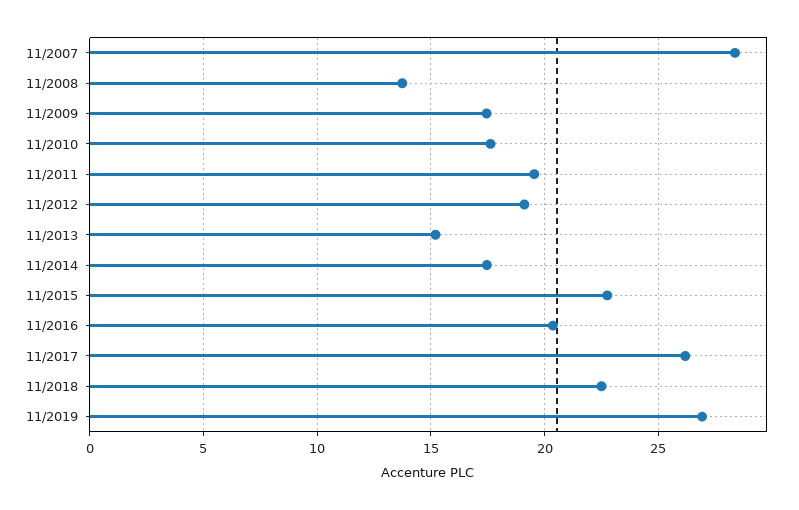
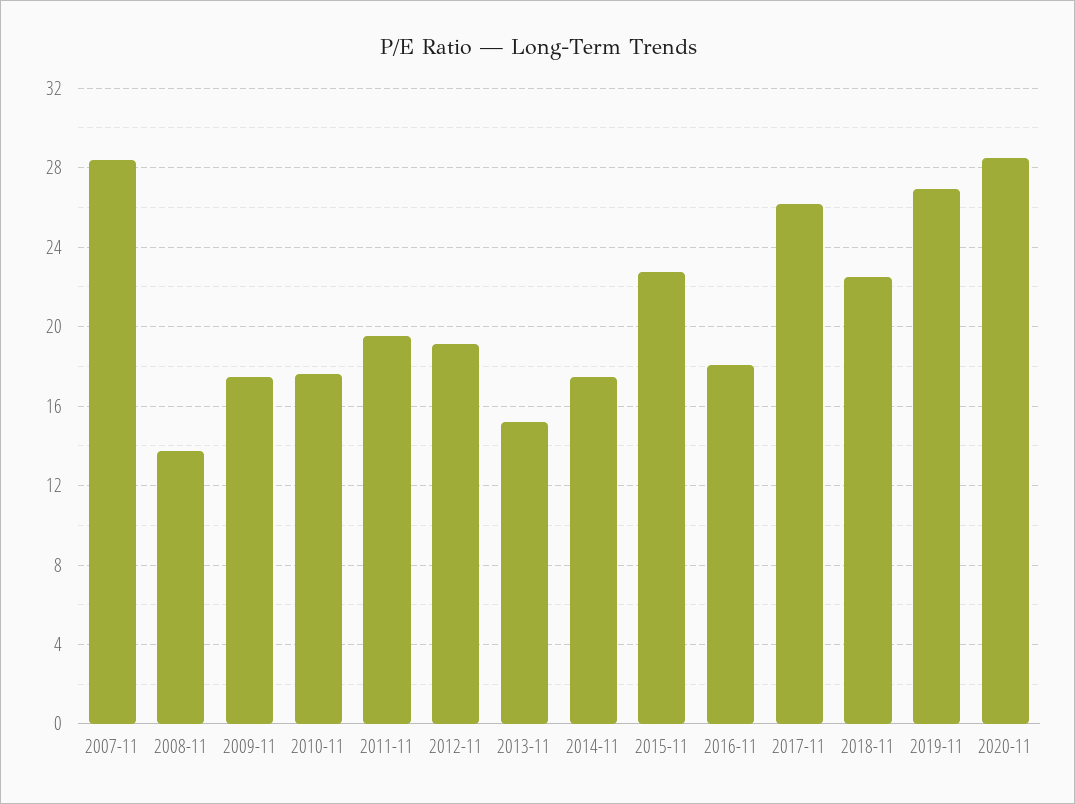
11/2016: 20.5 -> 18
2020-11: none -> 28.5

